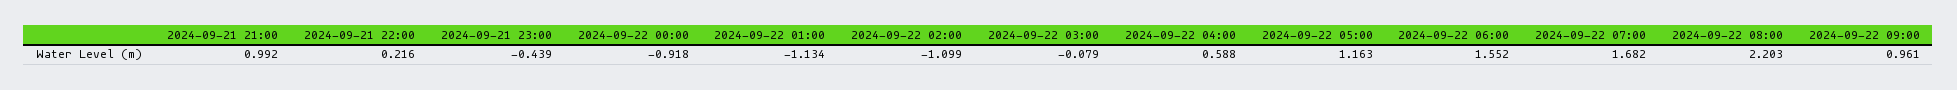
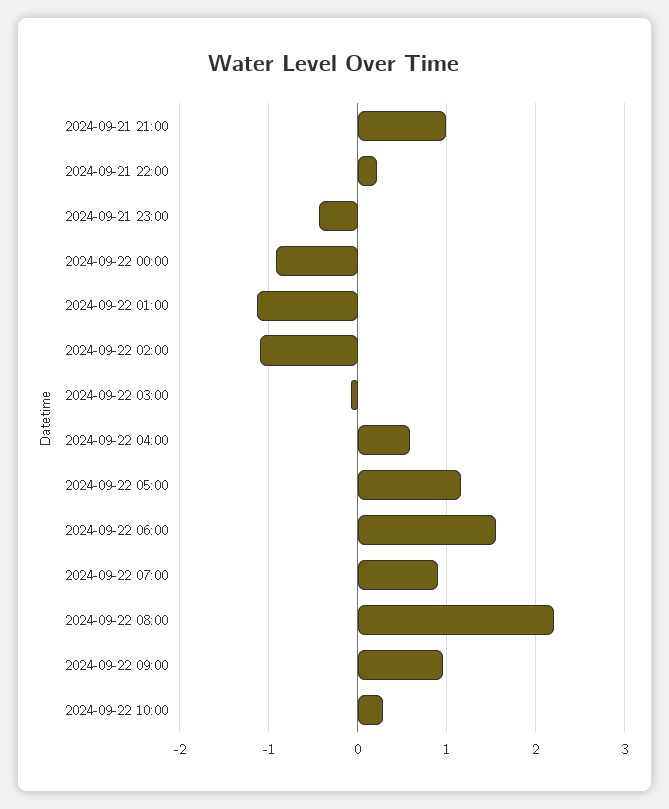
2024-09-22 07:00: 1.682 -> 0.9
2024-09-22 10:00: none -> 0.3

